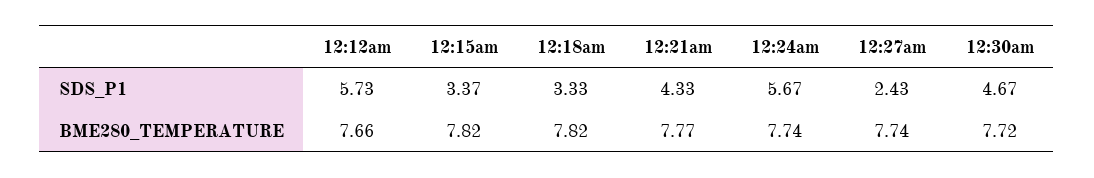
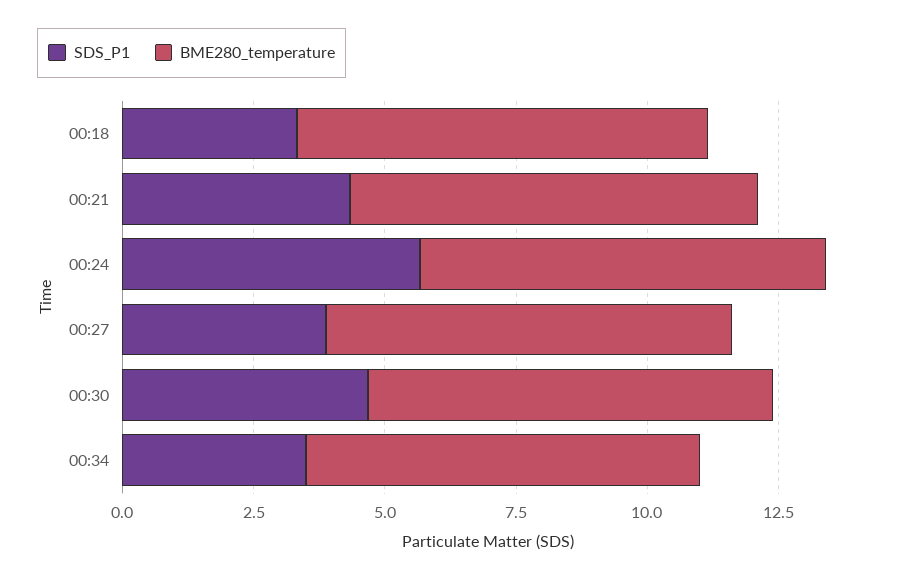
SDS_P1, 12:12am: 5.73 -> none
SDS_P1, 12:15am: 3.37 -> none
SDS_P1, 12:27am: 2.43 -> 4
BME280_TEMPERATURE, 12:12am: 7.66 -> none
BME280_TEMPERATURE, 12:15am: 7.82 -> none
SDS_P1, 00:34: none -> 3.5
BME280_TEMPERATURE, 00:34: none -> 7.5

